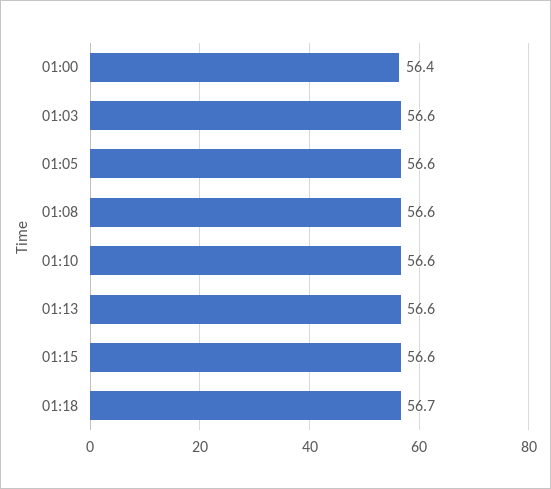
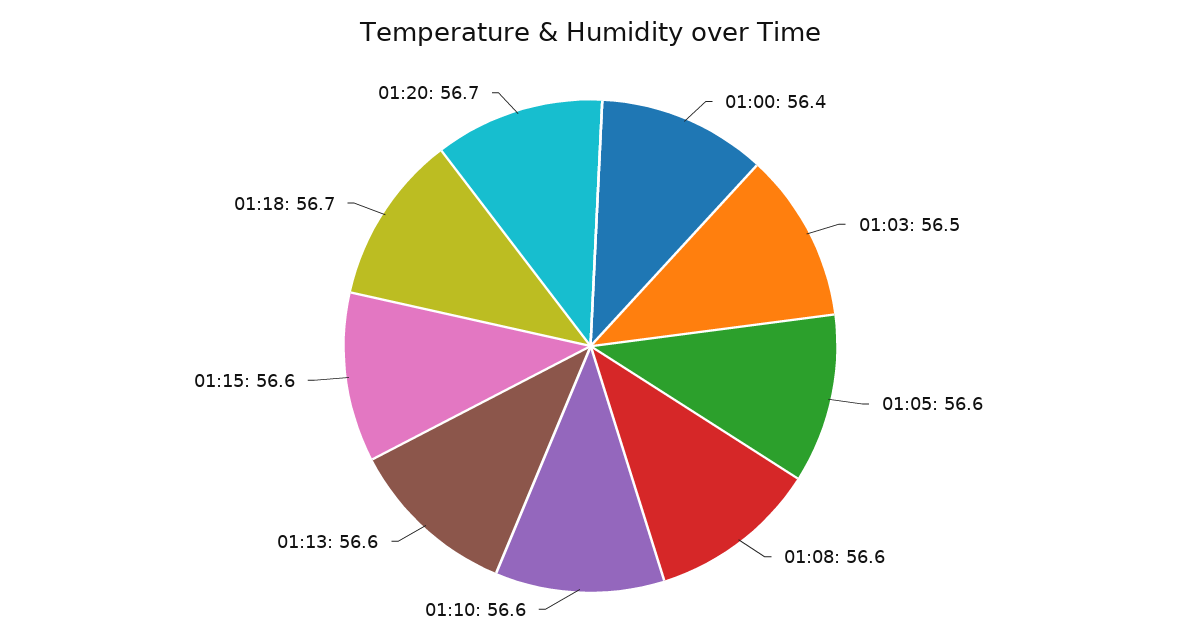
01:03: 56.6 -> 56.5
01:20: none -> 56.7

